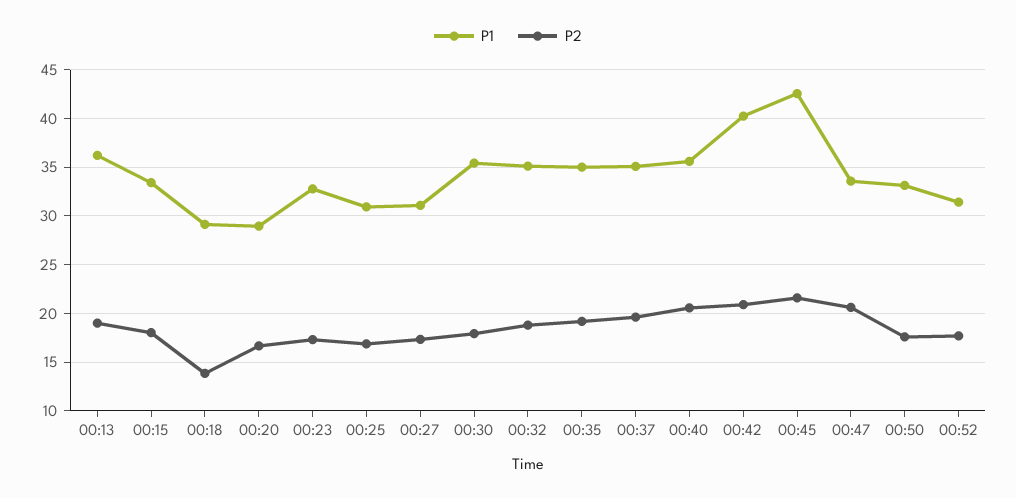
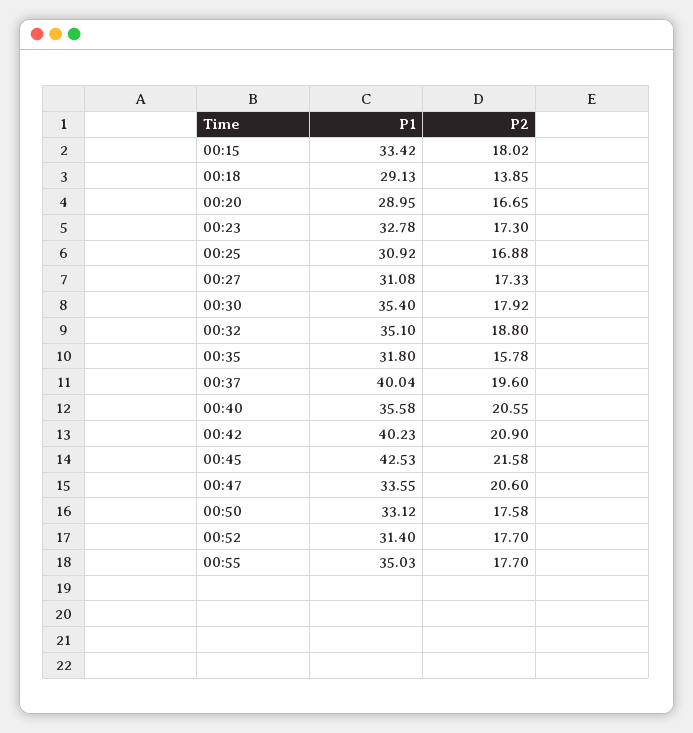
P1, 00:13: 36 -> none
P2, 00:13: 19 -> none
P1, 00:35: 35 -> 31.8
P2, 00:35: 19 -> 15.78
P1, 00:37: 35 -> 40.04
P1, 00:55: none -> 35.03
P2, 00:55: none -> 17.7

